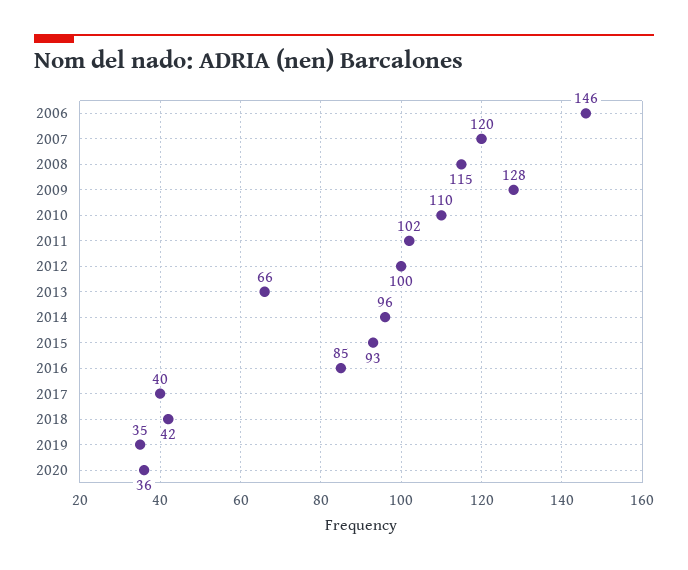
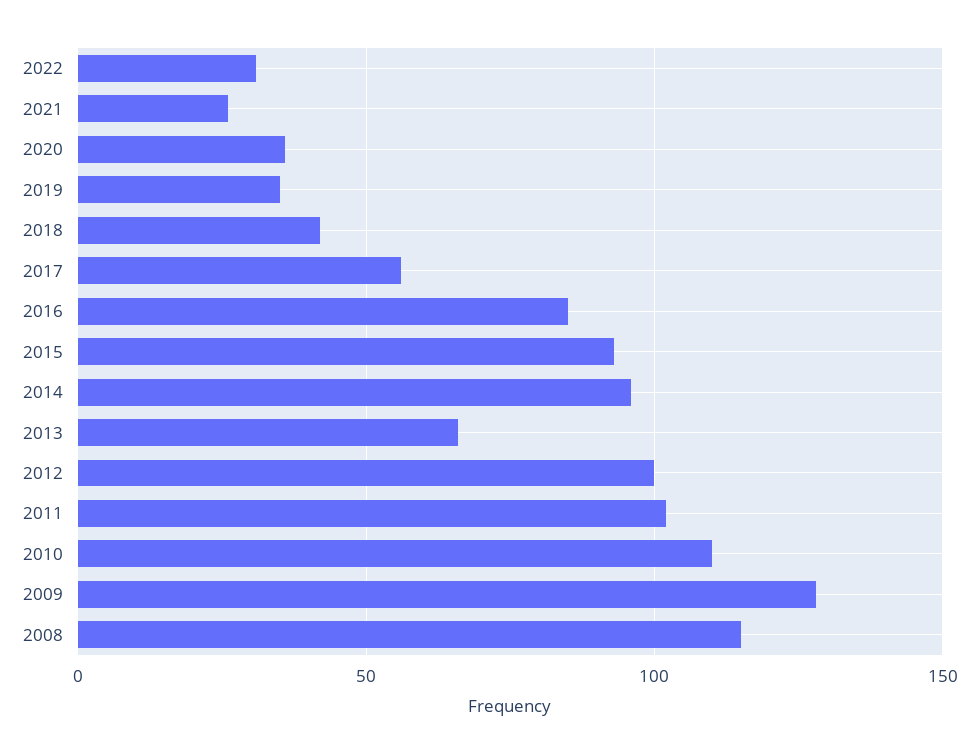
2006: 146 -> none
2007: 120 -> none
2017: 40 -> 55
2022: none -> 30
2021: none -> 25

